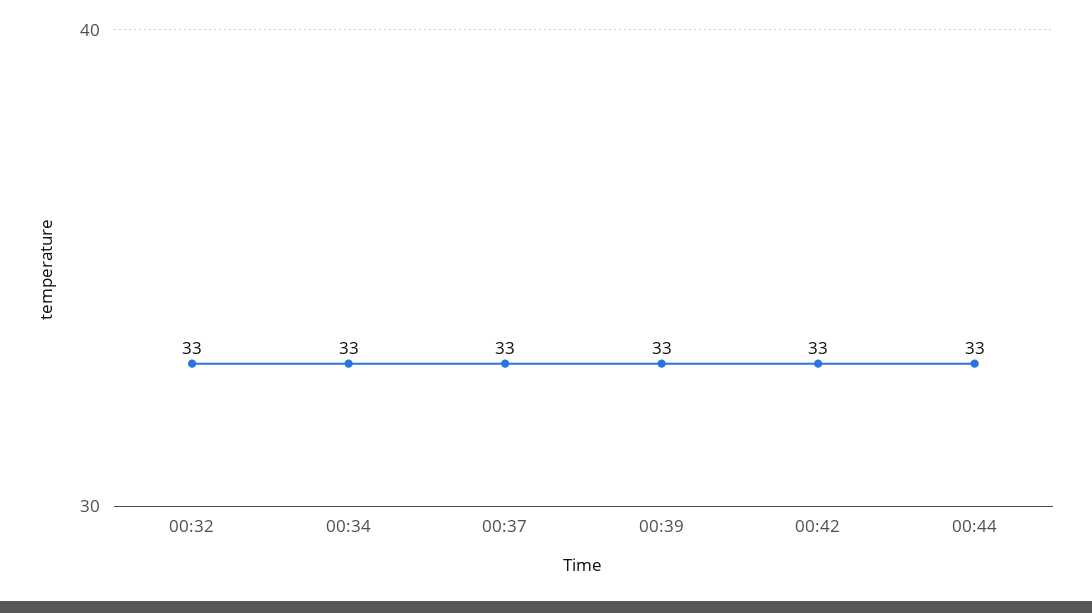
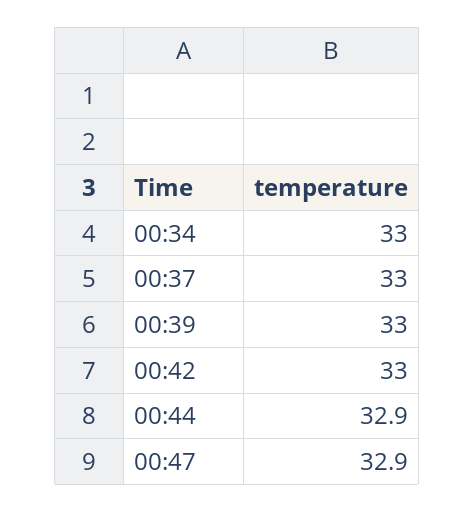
00:32: 33 -> none
00:44: 33 -> 32.9
00:47: none -> 32.9

